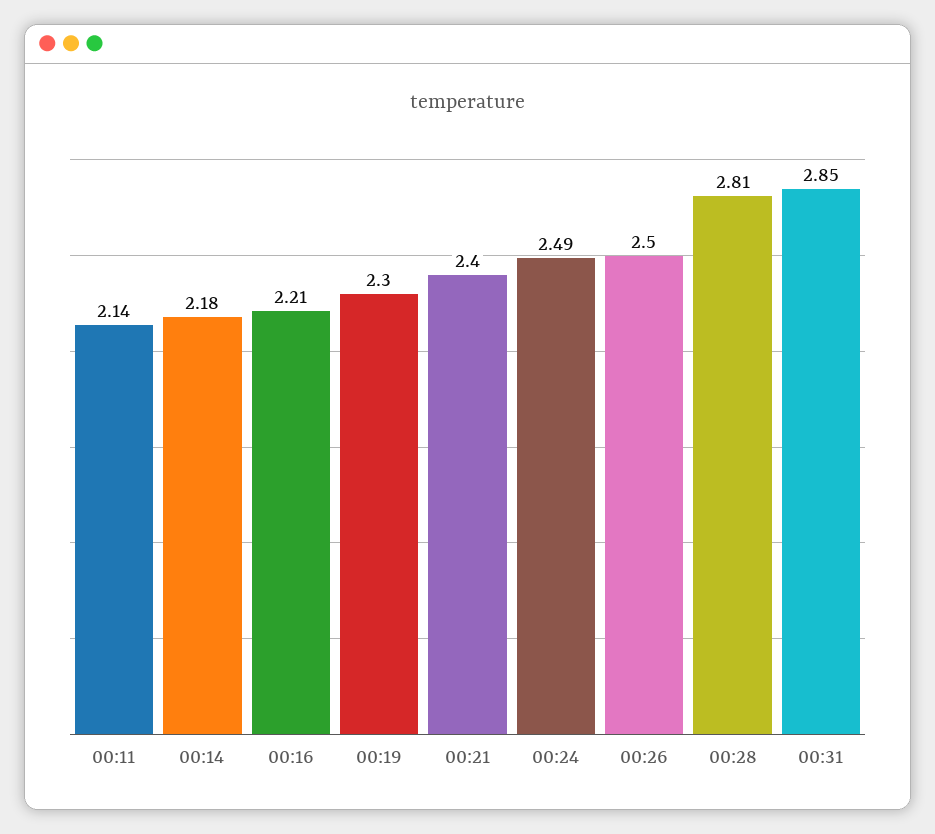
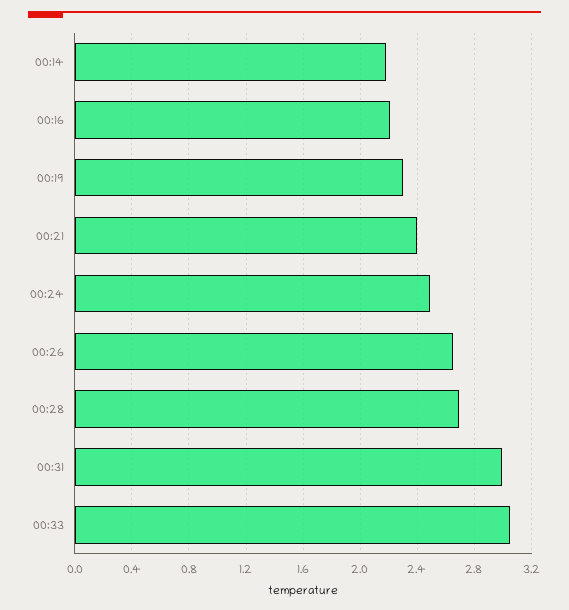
00:11: 2.14 -> none
00:26: 2.5 -> 2.65
00:28: 2.81 -> 2.7
00:31: 2.85 -> 3
00:33: none -> 3.05

